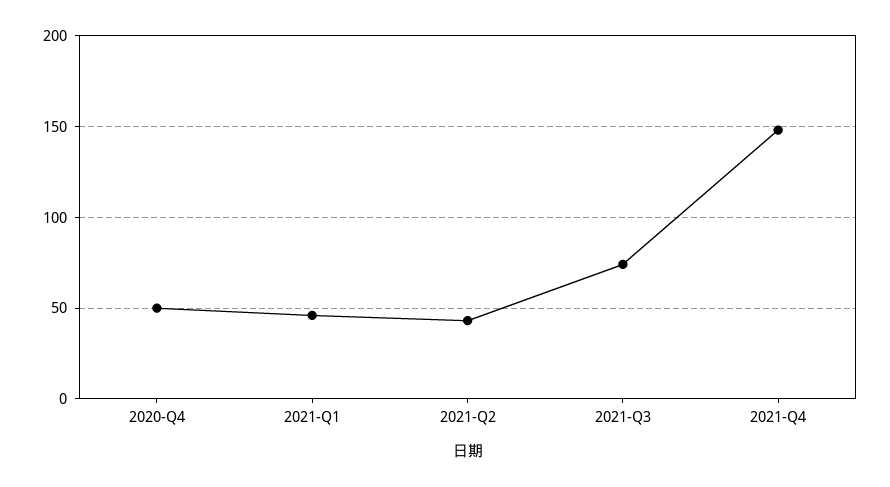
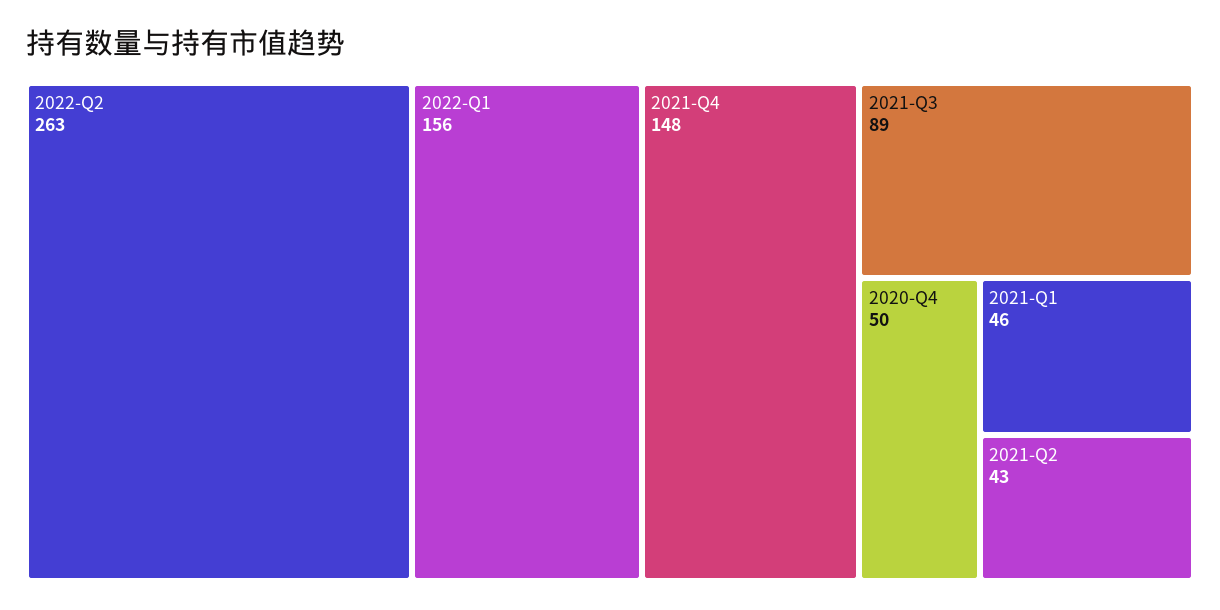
2021-Q3: 75 -> 89
2022-Q2: none -> 263
2022-Q1: none -> 156

